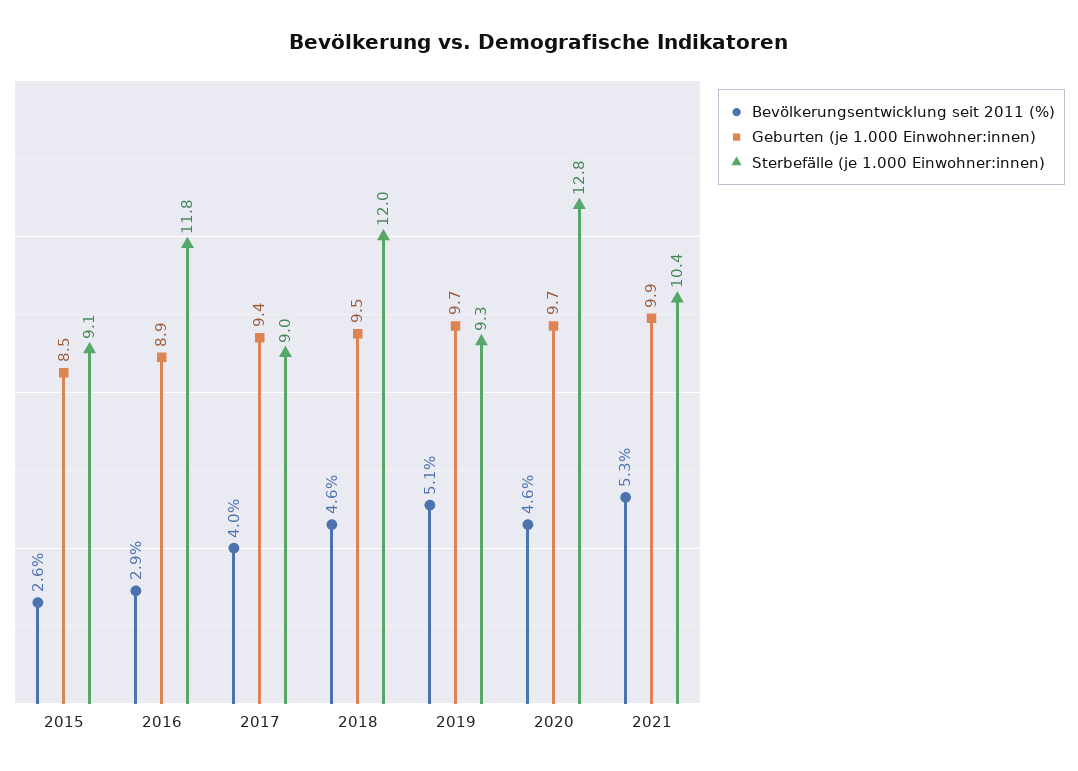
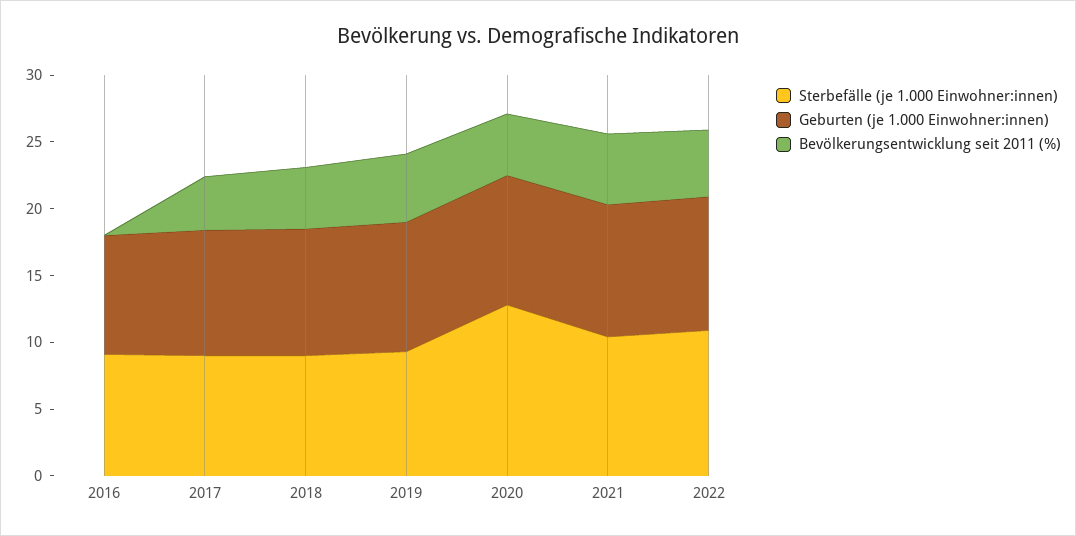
Bevölkerungsentwicklung seit 2011 (%), 2015: 2.6 -> none
Geburten (je 1.000 Einwohner:innen), 2015: 8.5 -> none
Sterbefälle (je 1.000 Einwohner:innen), 2015: 9.1 -> none
Bevölkerungsentwicklung seit 2011 (%), 2016: 2.9 -> 0
Sterbefälle (je 1.000 Einwohner:innen), 2016: 11.8 -> 9
Sterbefälle (je 1.000 Einwohner:innen), 2018: 12 -> 9
Sterbefälle (je 1.000 Einwohner:innen), 2022: none -> 11
Geburten (je 1.000 Einwohner:innen), 2022: none -> 10
Bevölkerungsentwicklung seit 2011 (%), 2022: none -> 5

